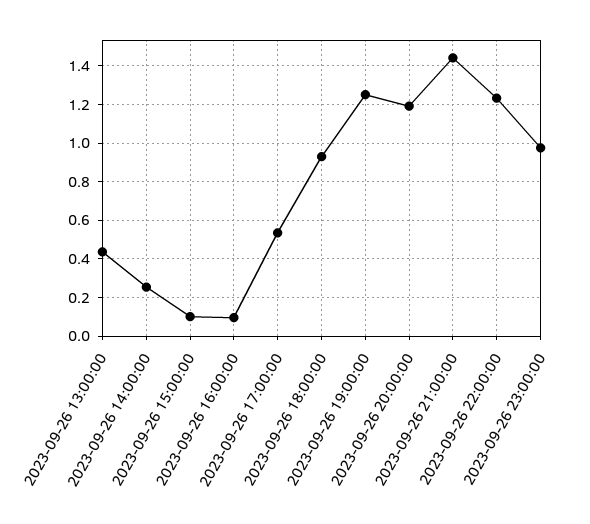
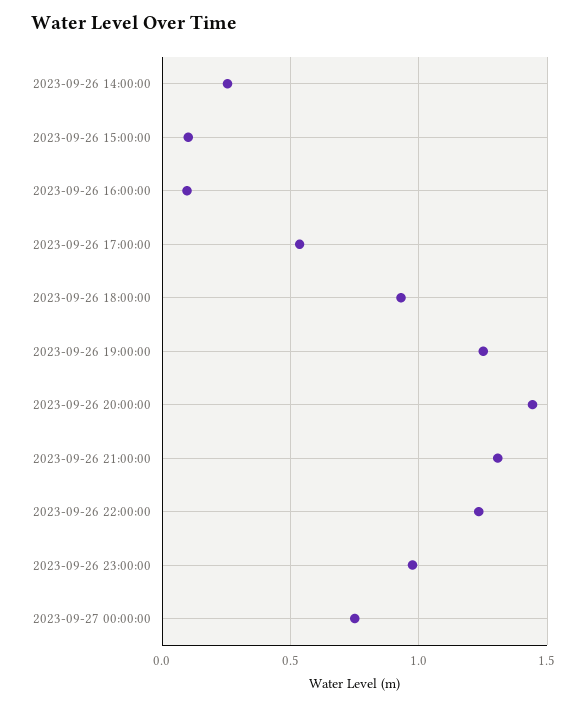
2023-09-26 13:00:00: 0.45 -> none
2023-09-26 20:00:00: 1.2 -> 1.45
2023-09-26 21:00:00: 1.45 -> 1.3
2023-09-27 00:00:00: none -> 0.75

